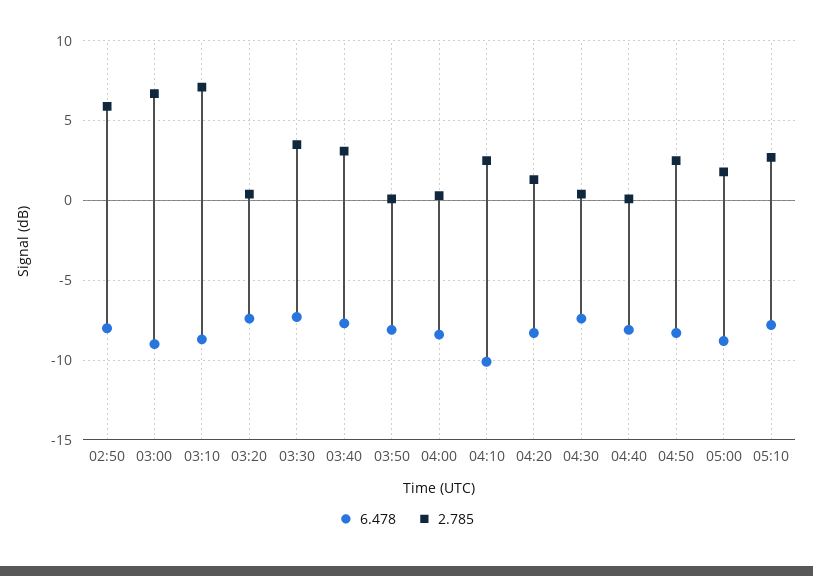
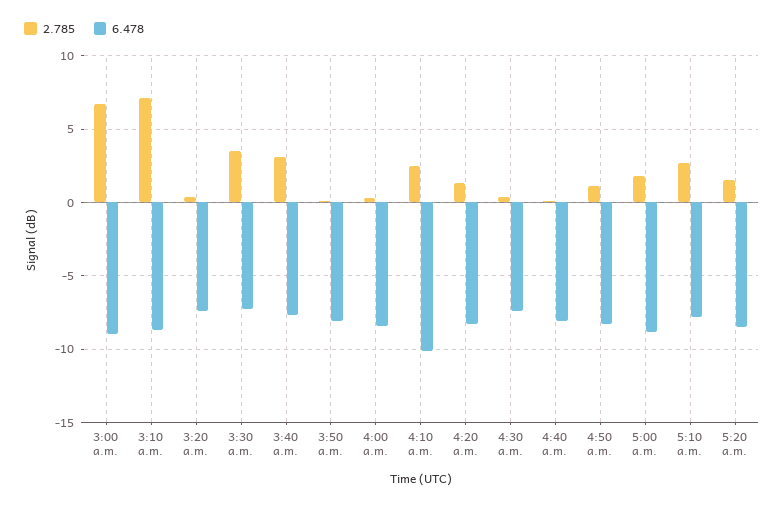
6.478, 02:50: -8 -> none
2.785, 02:50: 6 -> none
2.785, 04:50: 2.5 -> 1
2.785, 5:20 a.m.: none -> 1.5
6.478, 5:20 a.m.: none -> -8.5

